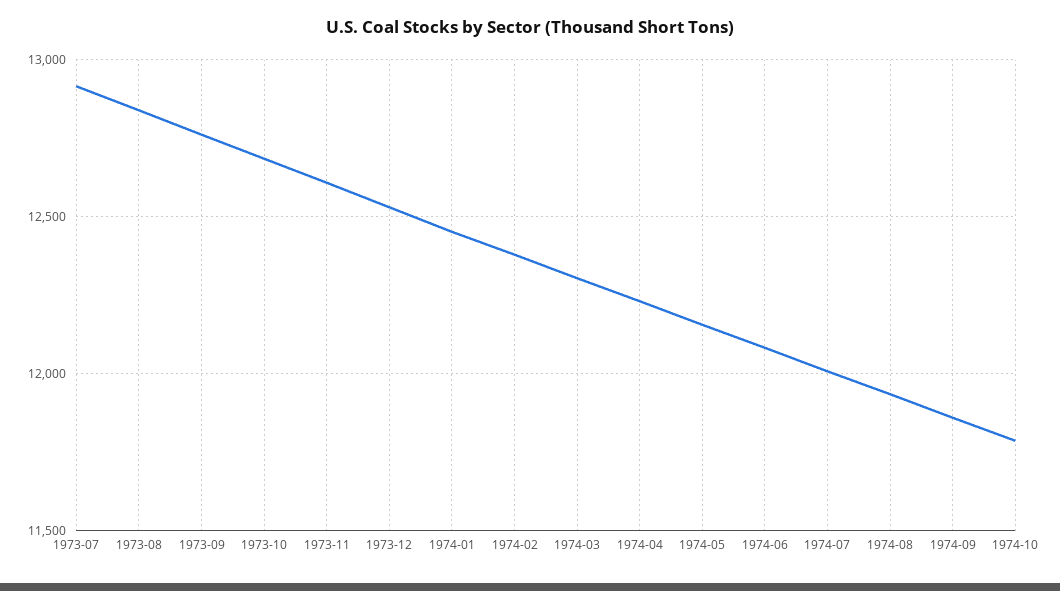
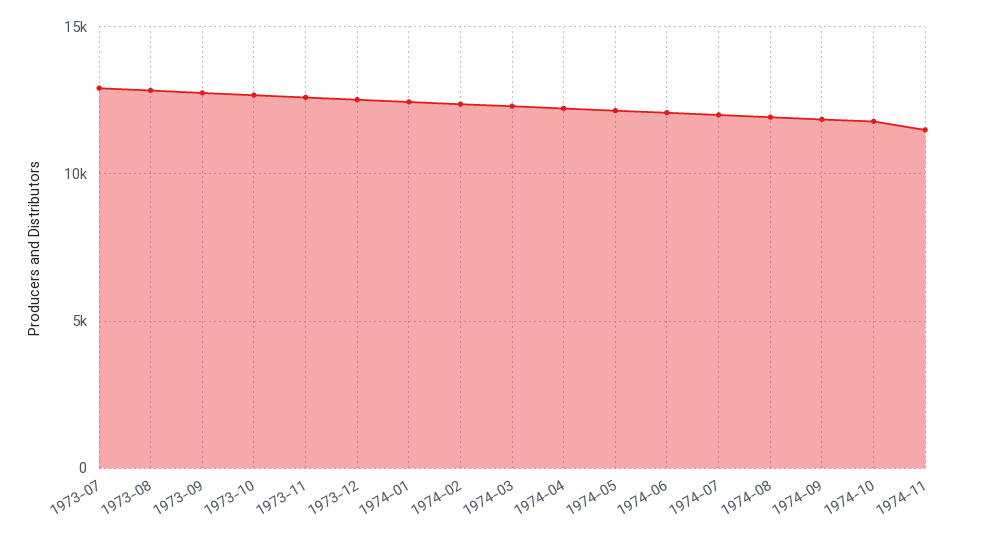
1974-11: none -> 11500

